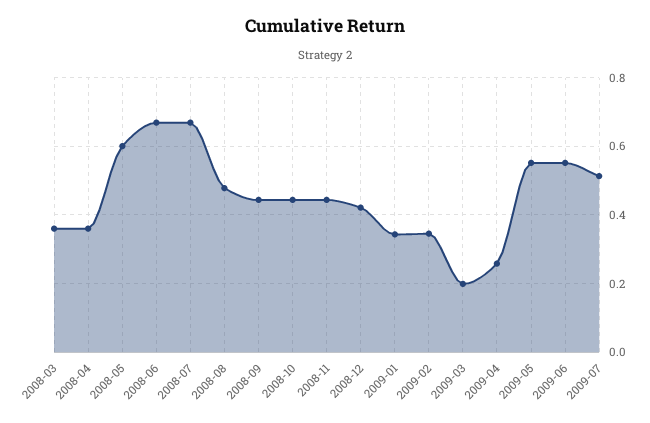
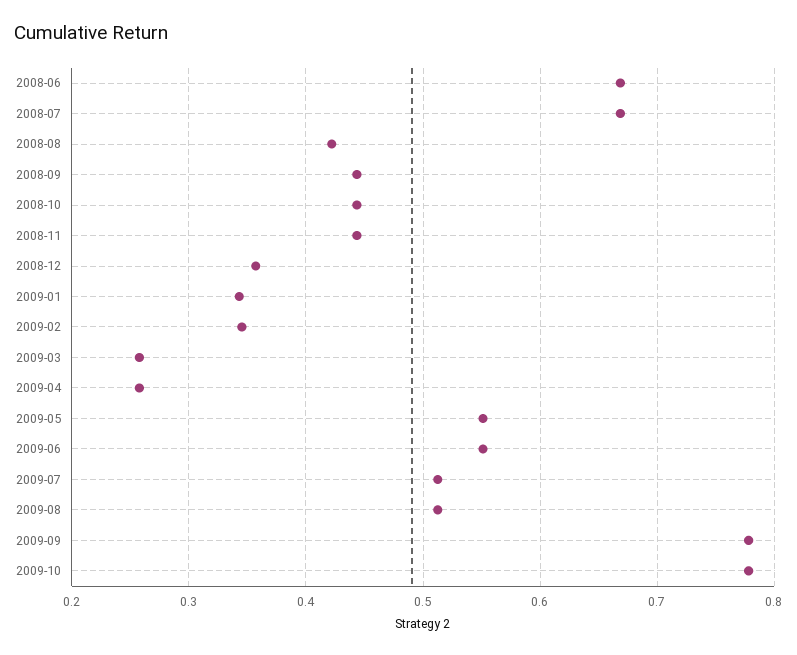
2008-03: 0.36 -> none
2008-04: 0.36 -> none
2008-05: 0.6 -> none
2008-08: 0.48 -> 0.42
2008-12: 0.42 -> 0.36
2009-03: 0.2 -> 0.26
2009-08: none -> 0.51
2009-09: none -> 0.78
2009-10: none -> 0.78

